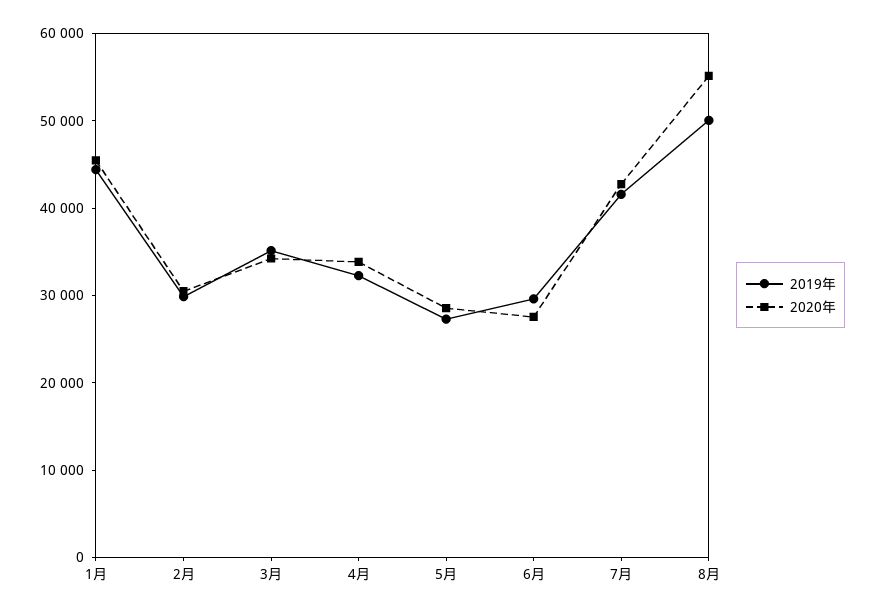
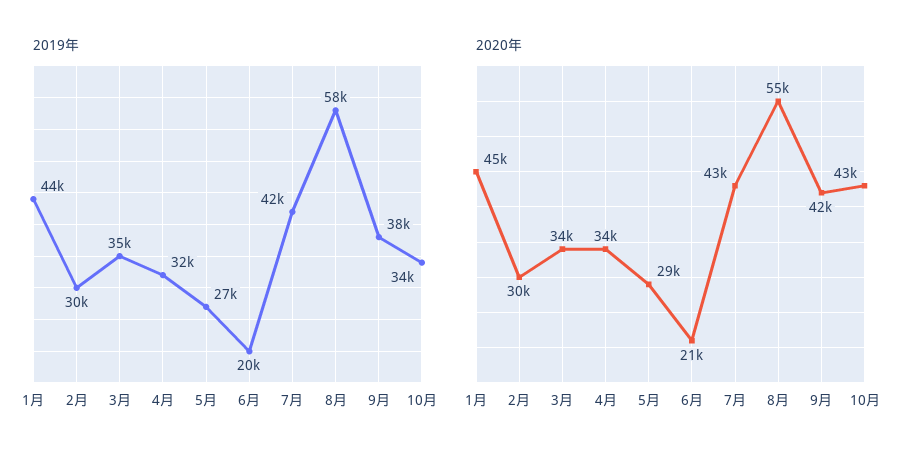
2019年, 6月: 30000 -> 20000
2020年, 6月: 28000 -> 21000
2019年, 8月: 50000 -> 58000
2019年, 9月: none -> 38000
2019年, 10月: none -> 34000
2020年, 9月: none -> 42000
2020年, 10月: none -> 43000

